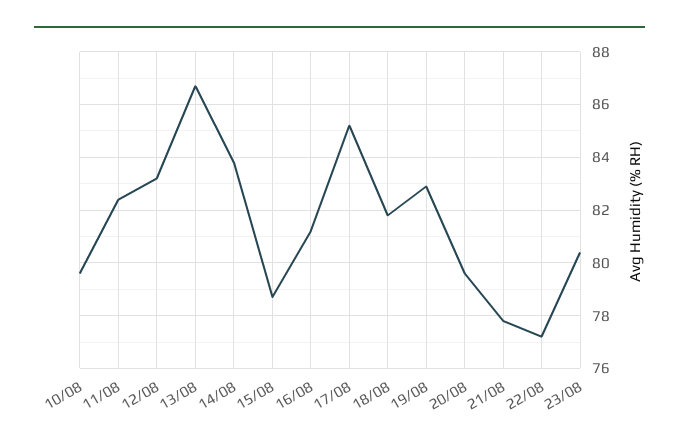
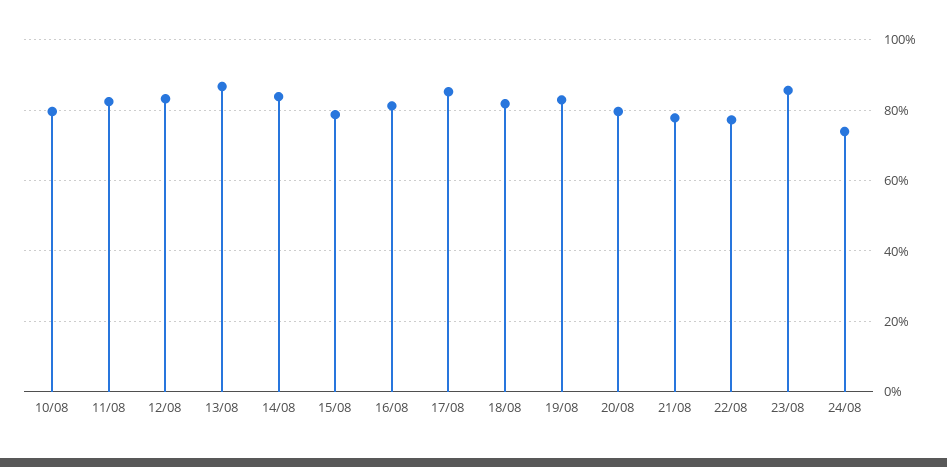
23/08: 80.5 -> 86
24/08: none -> 74

